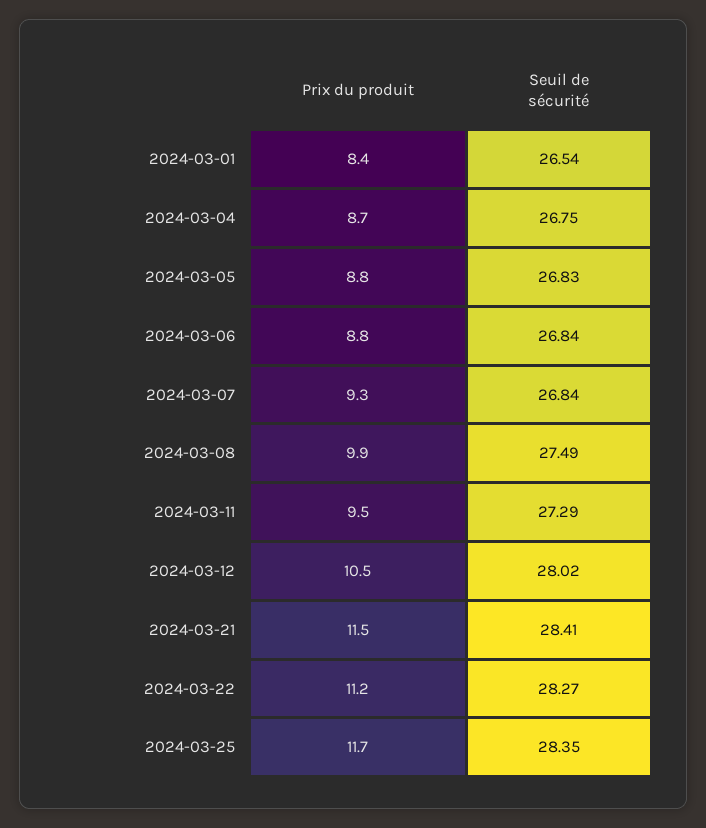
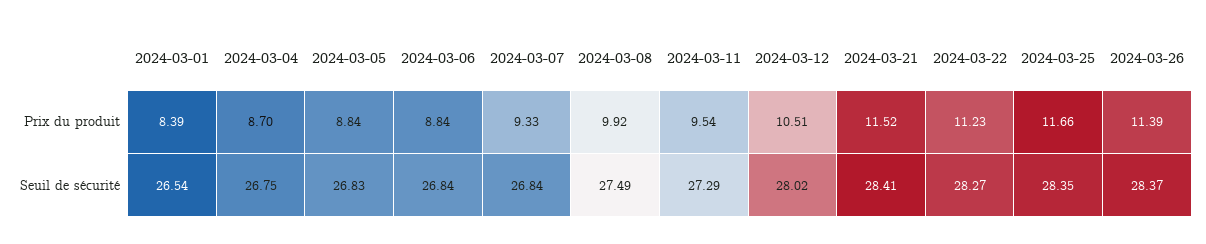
Prix du produit, 2024-03-26: none -> 11.39
Seuil de sécurité, 2024-03-26: none -> 28.37

